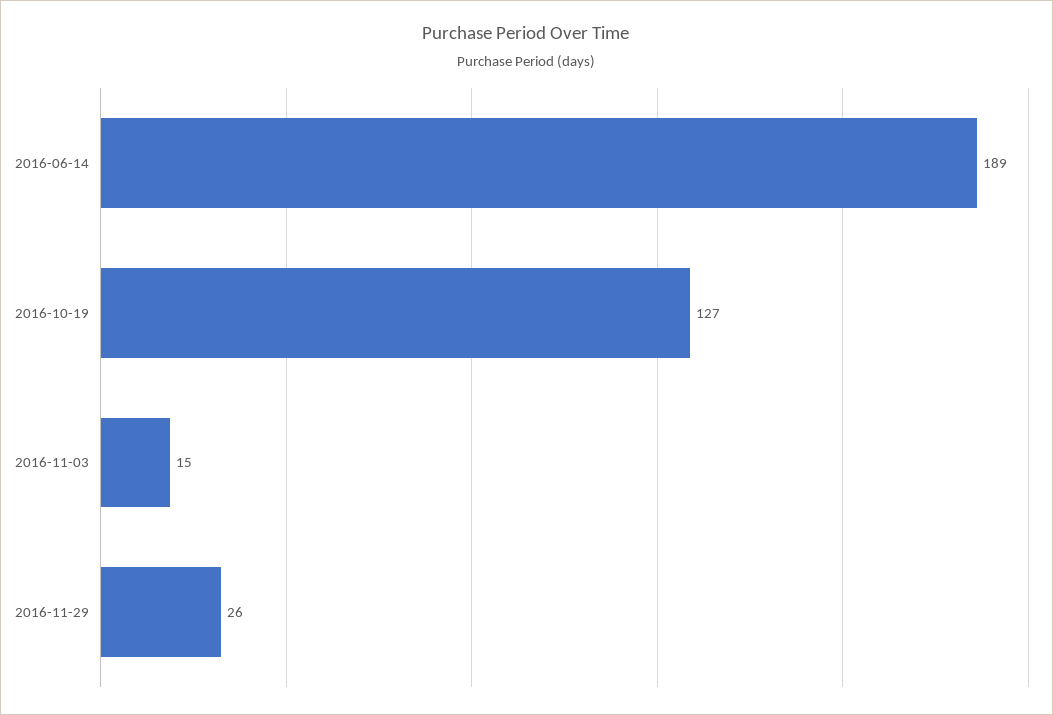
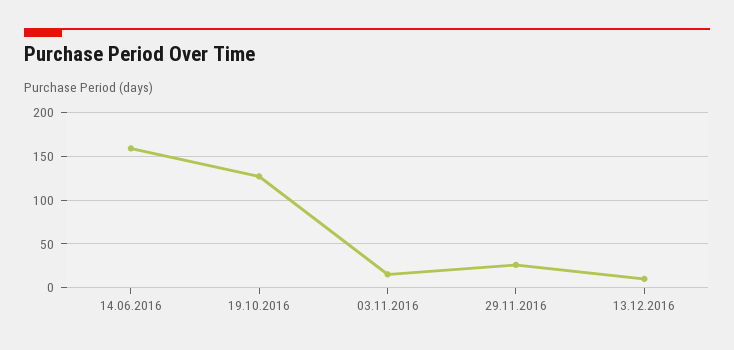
2016-06-14: 189 -> 160
13.12.2016: none -> 10

